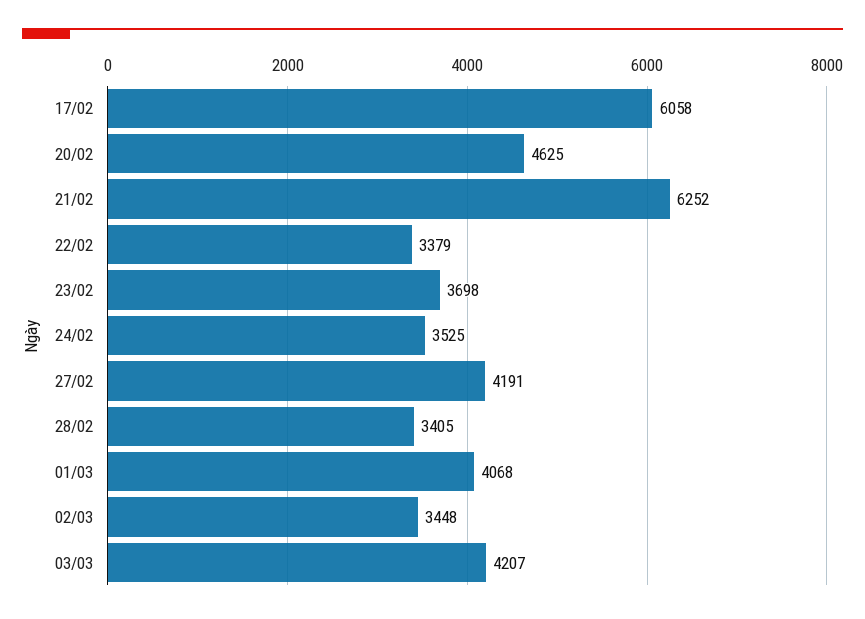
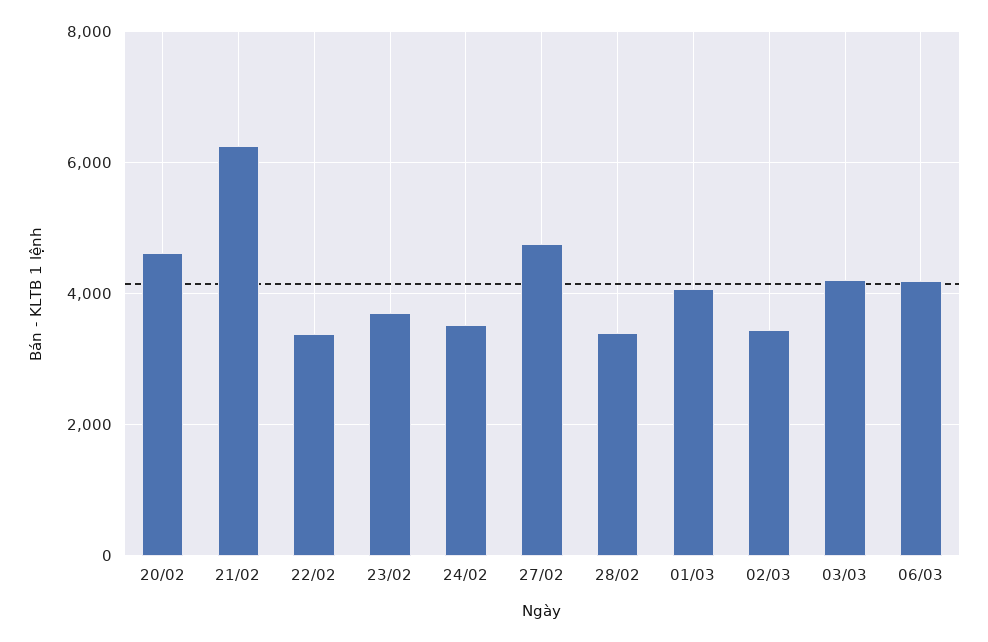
17/02: 6058 -> none
27/02: 4191 -> 4800
06/03: none -> 4200

